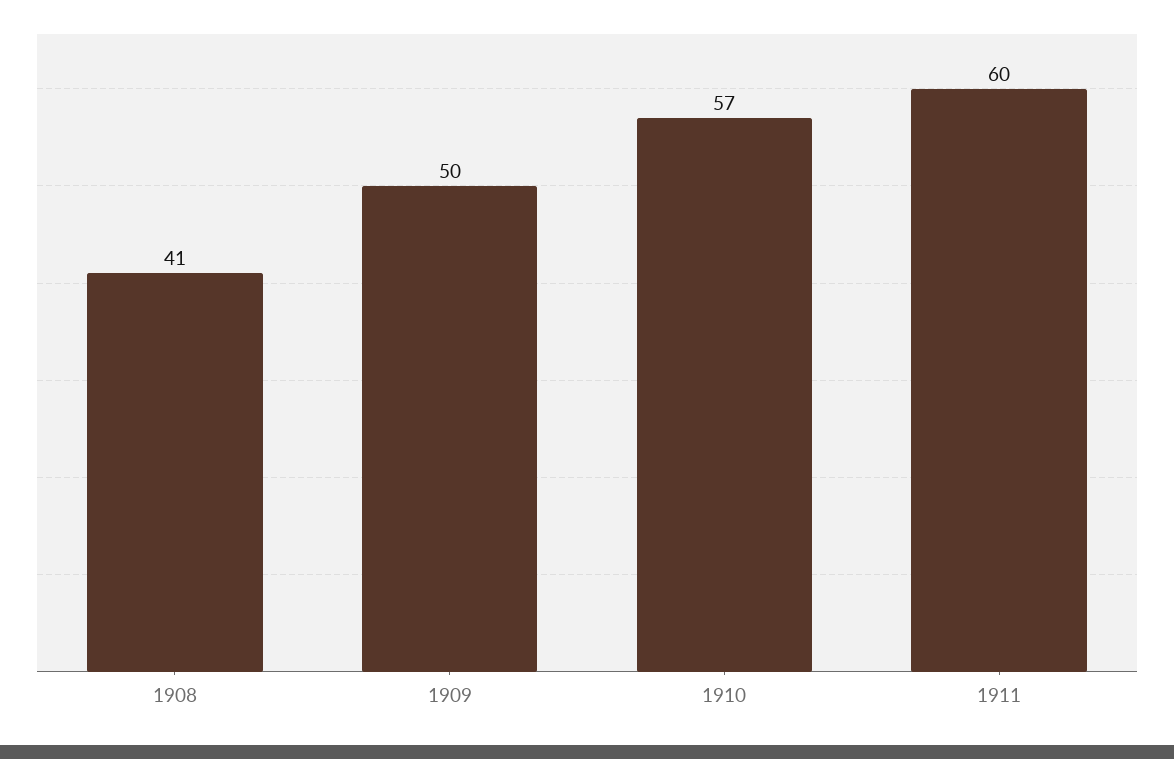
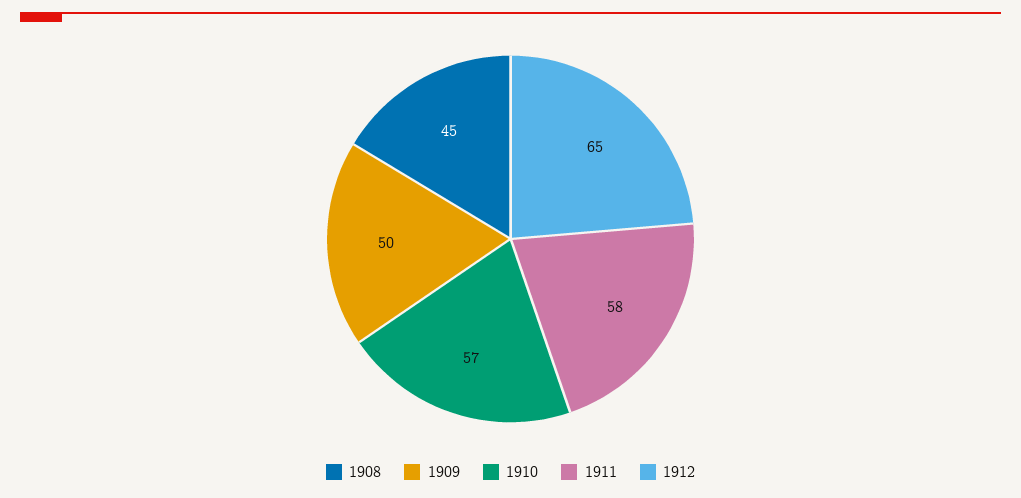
1908: 41 -> 45
1911: 60 -> 58
1912: none -> 65

